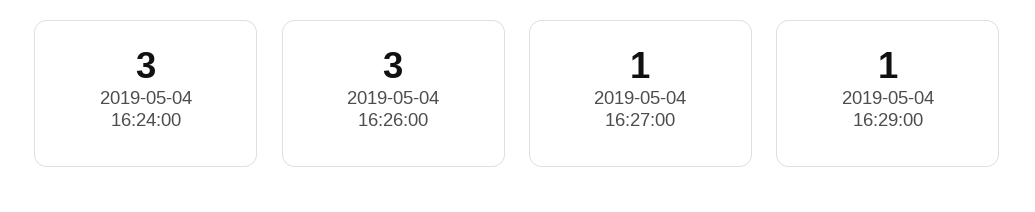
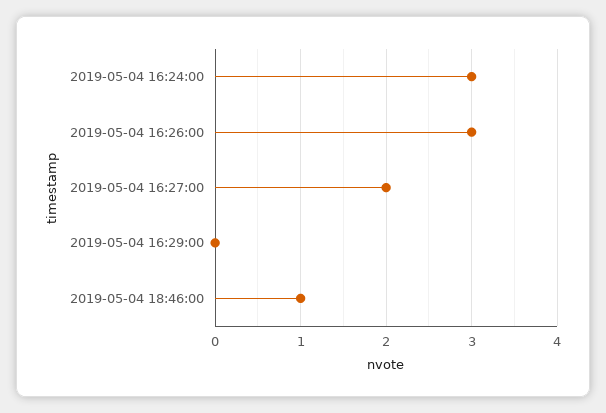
2019-05-04 16:27:00: 1 -> 2
2019-05-04 16:29:00: 1 -> 0
2019-05-04 18:46:00: none -> 1

